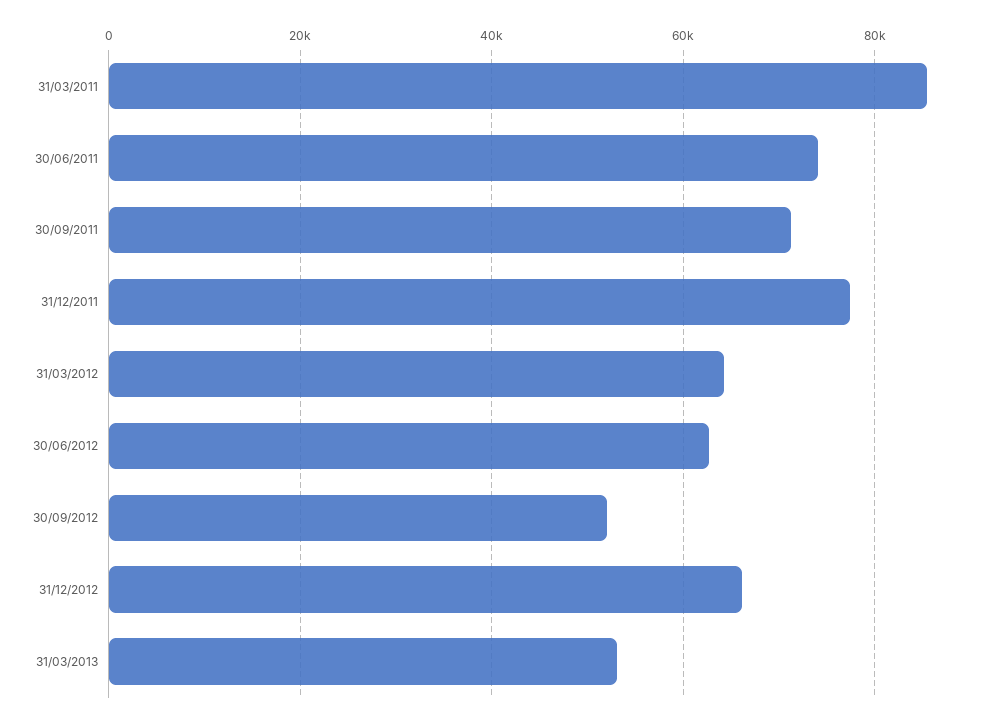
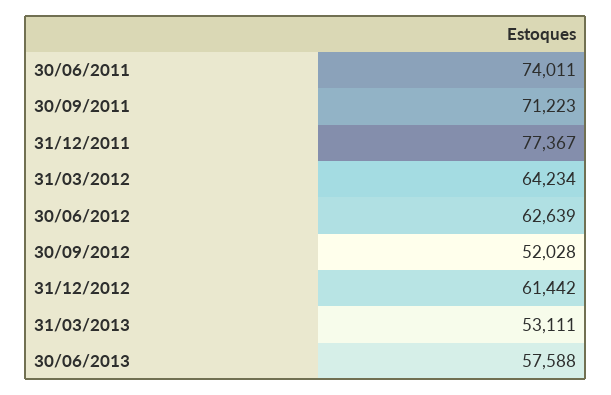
31/03/2011: 86000 -> none
31/12/2012: 66000 -> 61442
30/06/2013: none -> 57588

